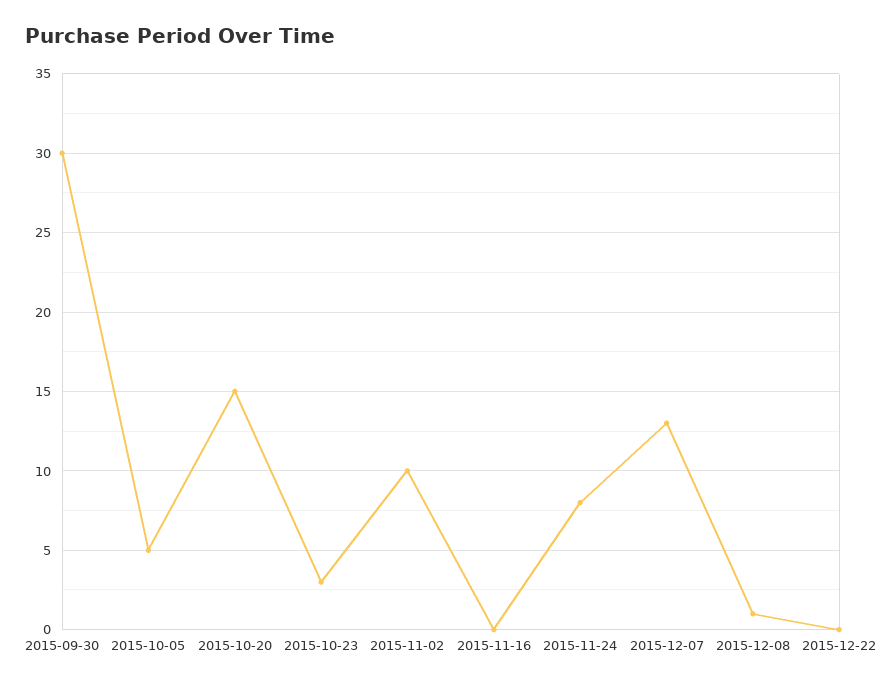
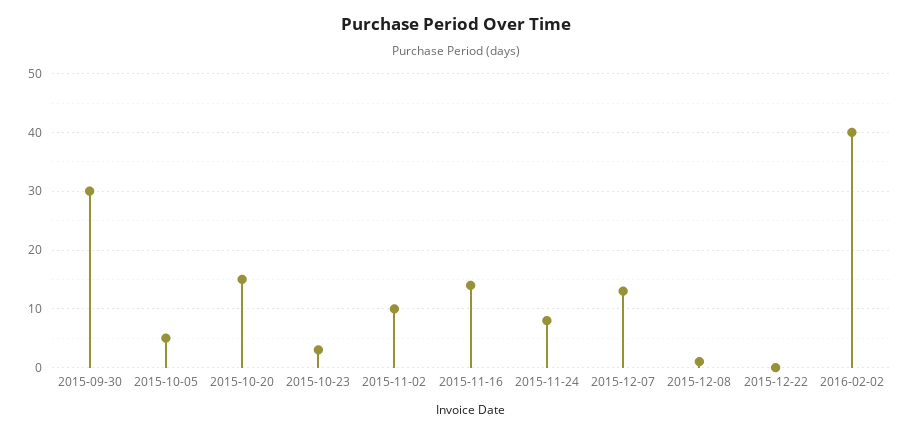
2015-11-16: 0 -> 15
2016-02-02: none -> 40

